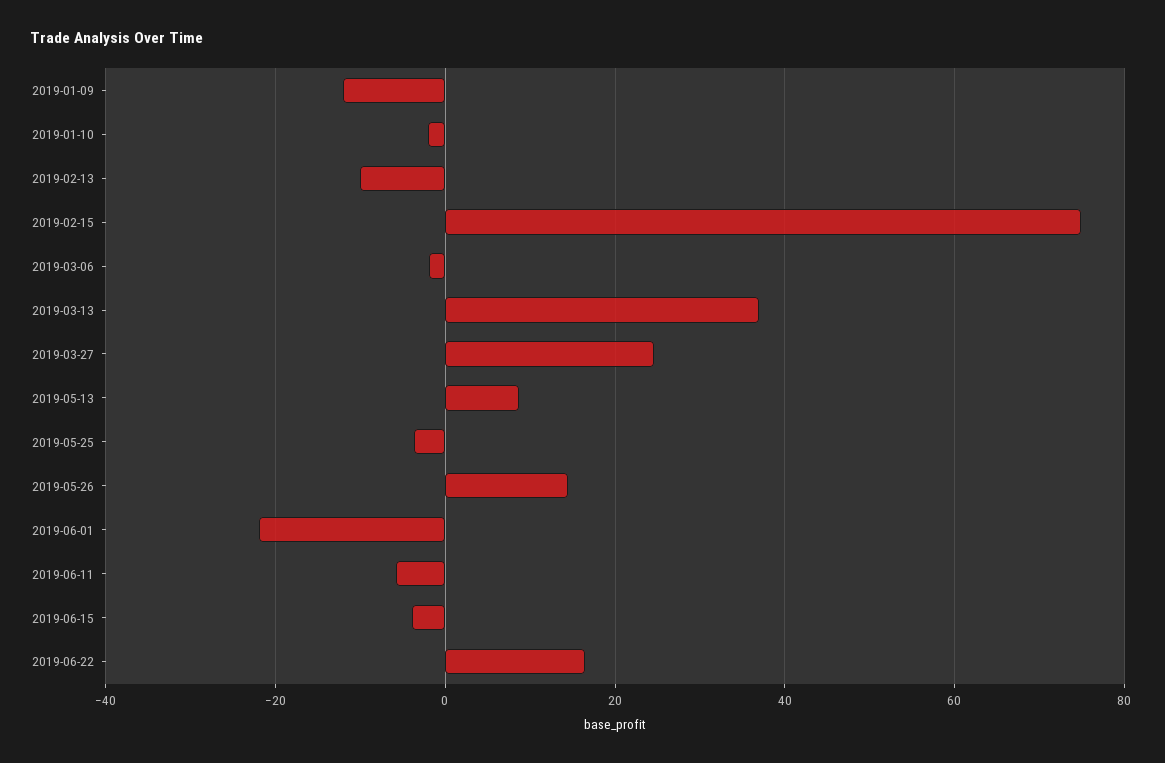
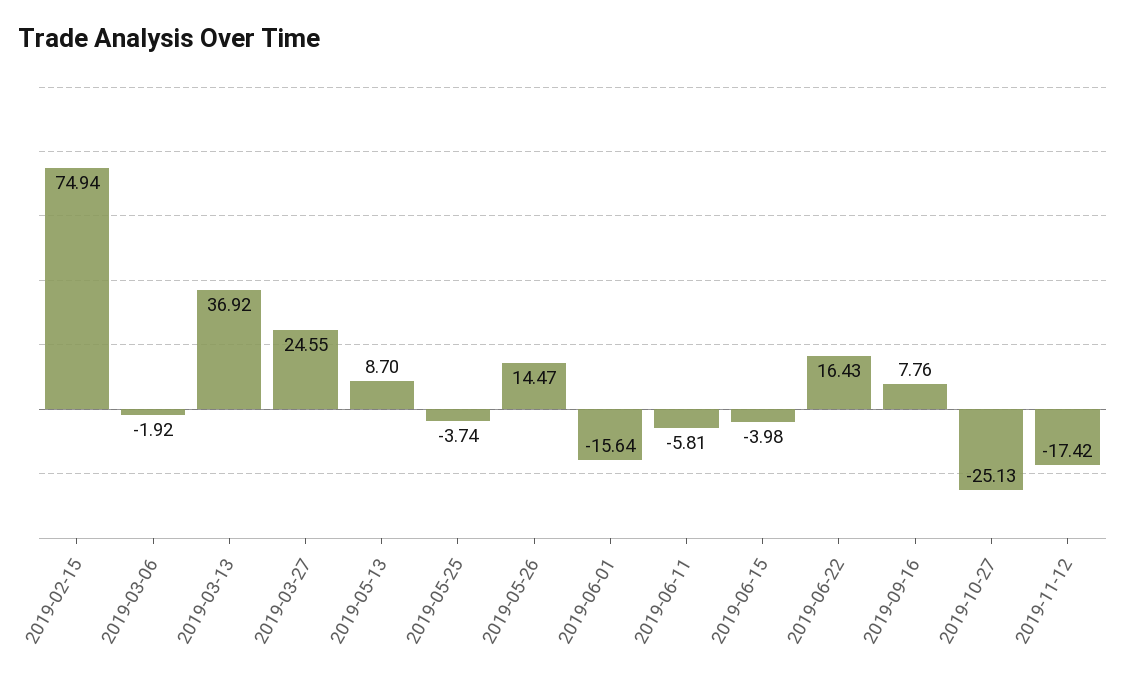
2019-01-09: -12 -> none
2019-01-10: -2 -> none
2019-02-13: -10 -> none
2019-06-01: -22 -> -15.64
2019-09-16: none -> 7.76
2019-10-27: none -> -25.13
2019-11-12: none -> -17.42

